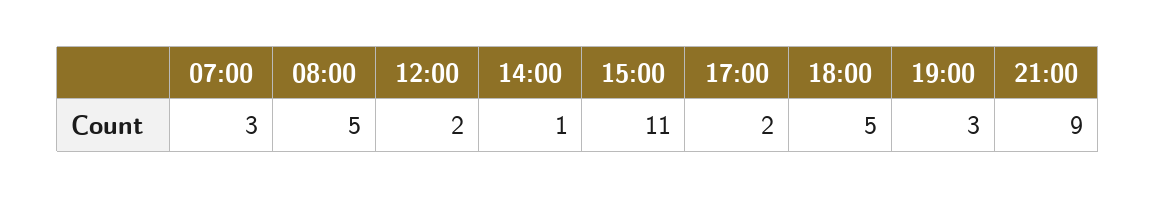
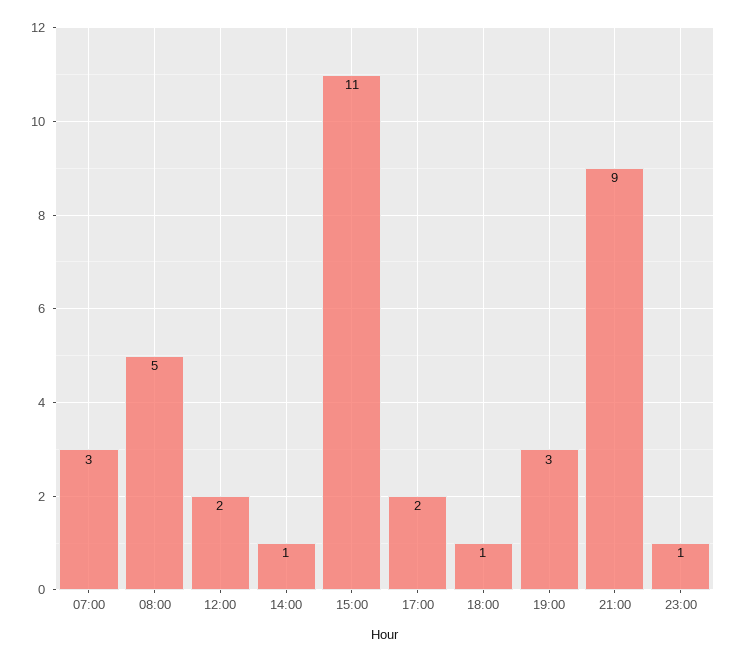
18:00: 5 -> 1
23:00: none -> 1

